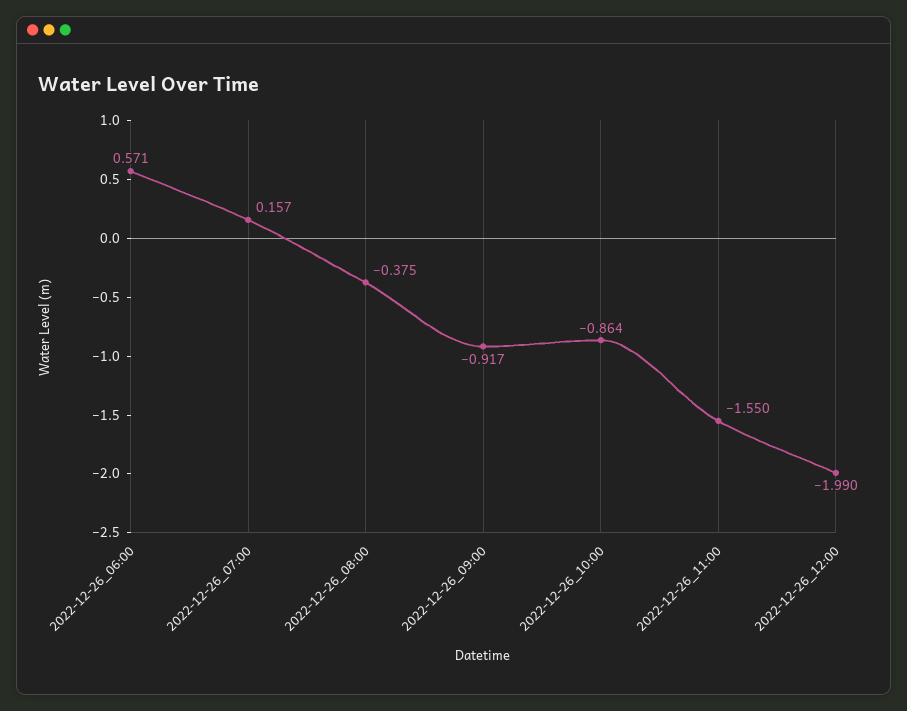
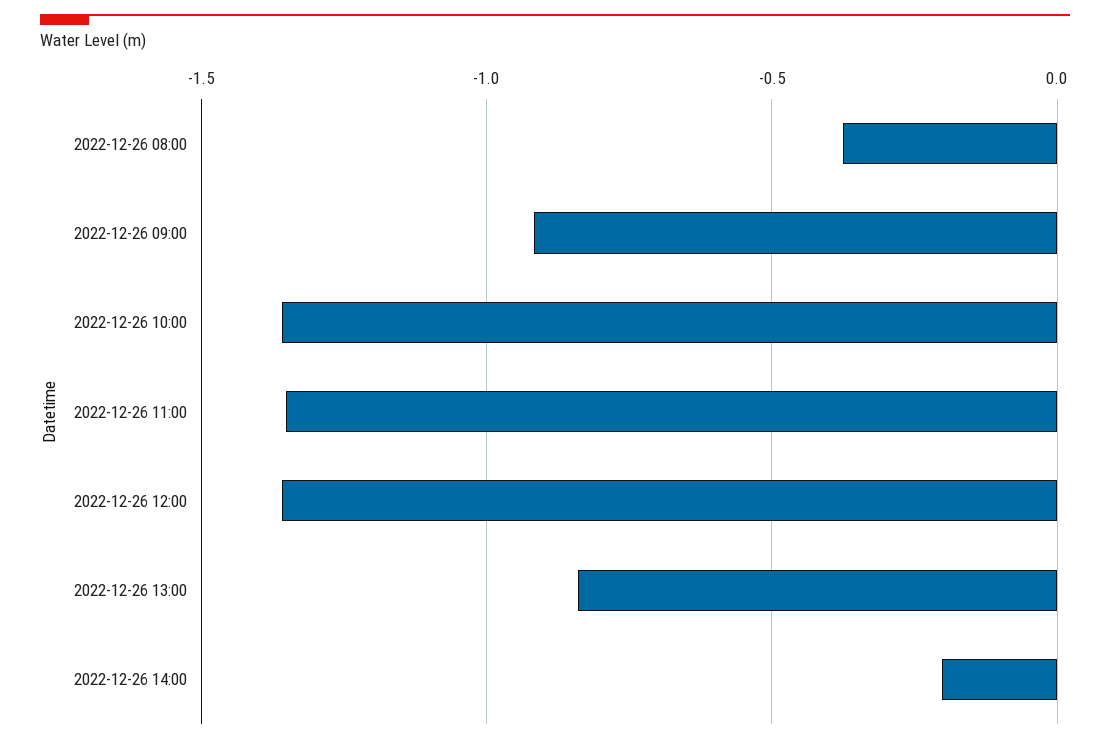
2022-12-26_06:00: 0.571 -> none
2022-12-26_07:00: 0.157 -> none
2022-12-26_10:00: -0.864 -> -1.35
2022-12-26_11:00: -1.55 -> -1.35
2022-12-26_12:00: -1.99 -> -1.35
2022-12-26 13:00: none -> -0.85
2022-12-26 14:00: none -> -0.2

